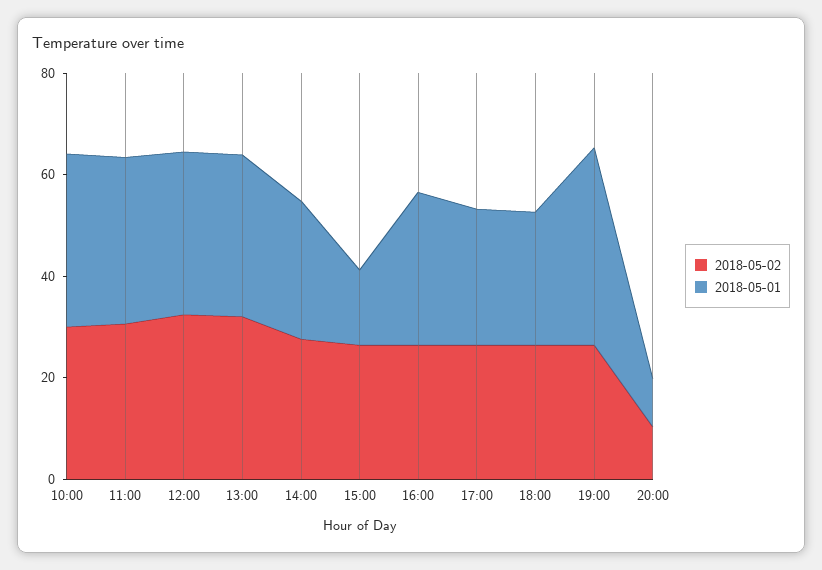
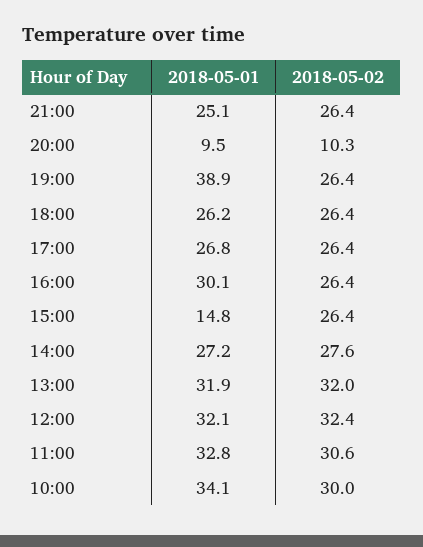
2018-05-01, 21:00: none -> 25.1
2018-05-02, 21:00: none -> 26.4

